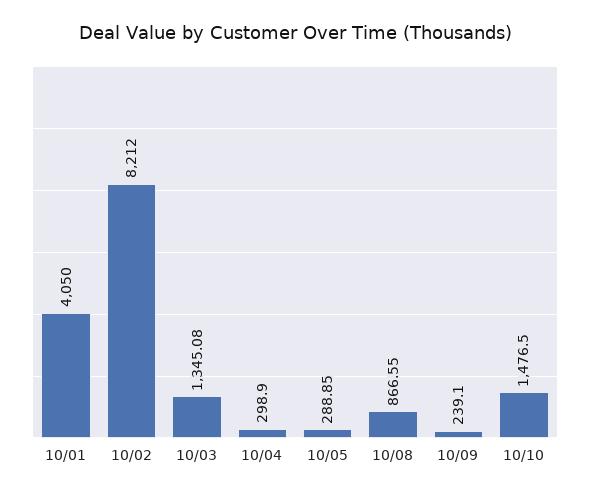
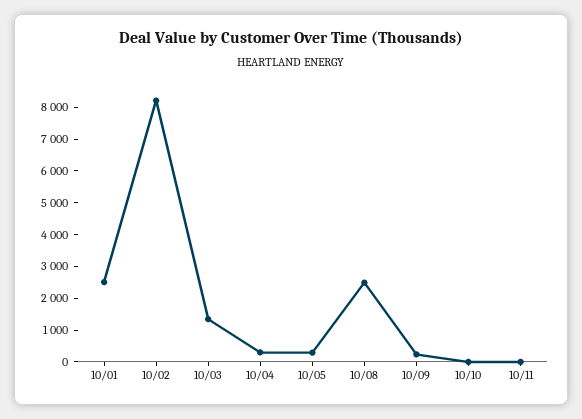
10/01: 4050 -> 2500
10/08: 866.55 -> 2500
10/10: 1476.5 -> 0
10/11: none -> 0

